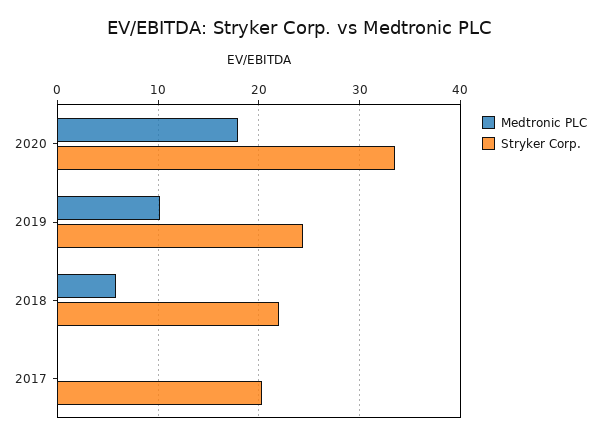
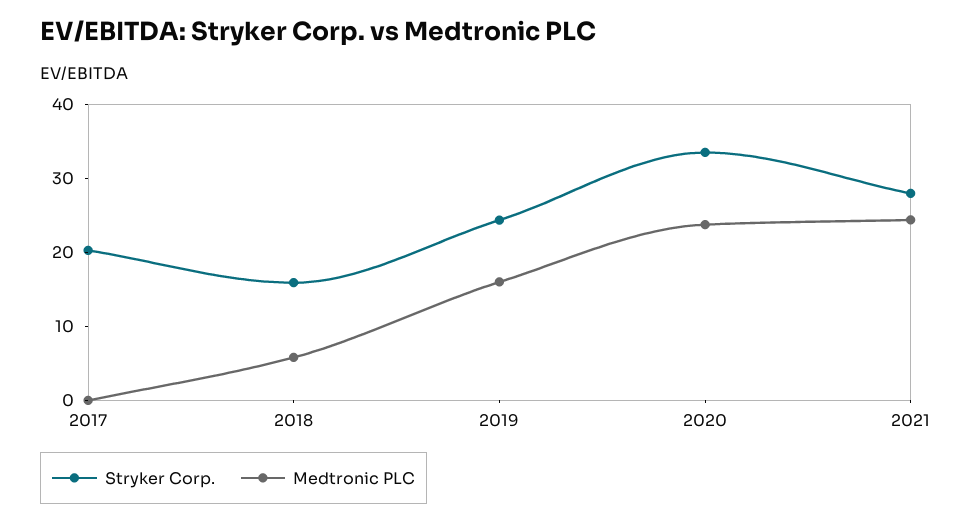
Medtronic PLC, 2020: 18 -> 24
Medtronic PLC, 2019: 10 -> 16
Stryker Corp., 2018: 22 -> 16
Stryker Corp., 2021: none -> 28
Medtronic PLC, 2021: none -> 24

